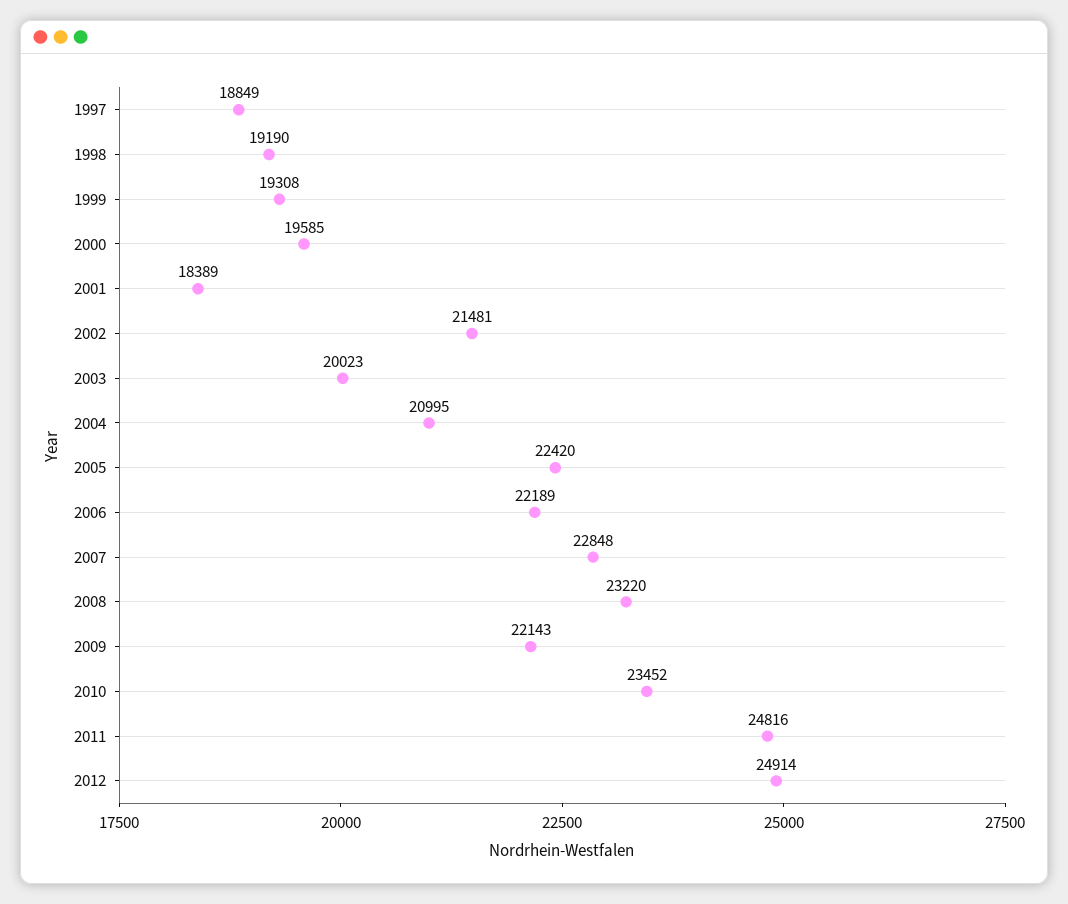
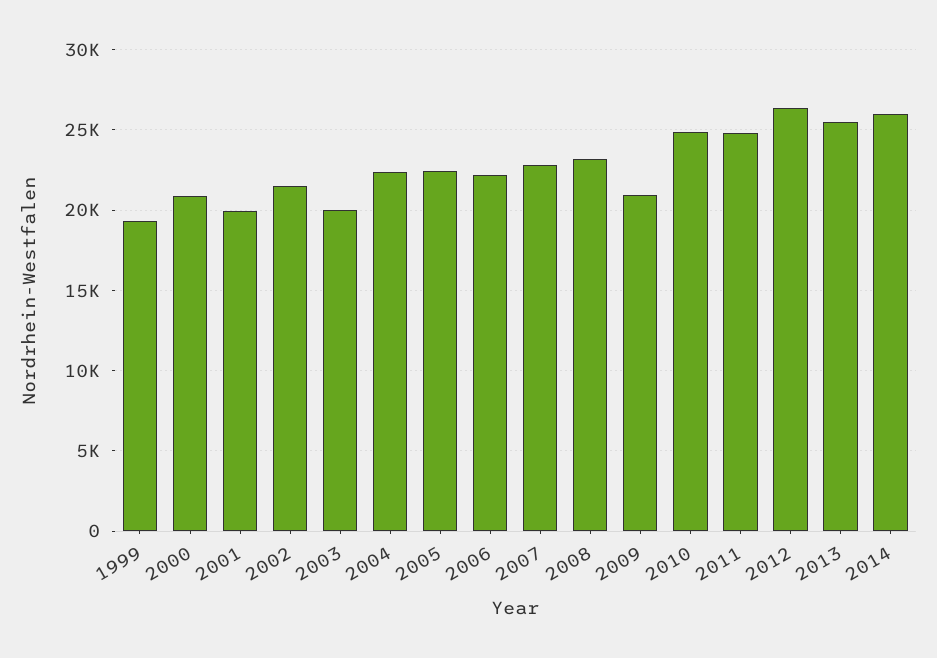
1997: 18849 -> none
1998: 19190 -> none
2000: 19585 -> 21000
2001: 18389 -> 20000
2004: 20995 -> 22500
2009: 22143 -> 21000
2010: 23452 -> 25000
2012: 24914 -> 26500
2013: none -> 25500
2014: none -> 26000

